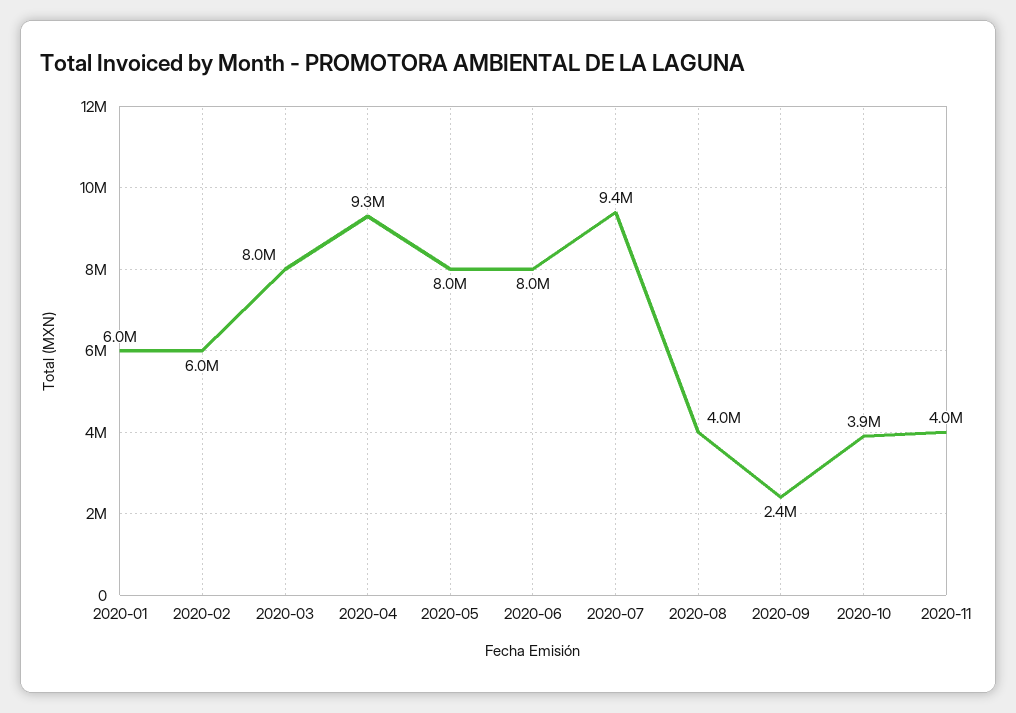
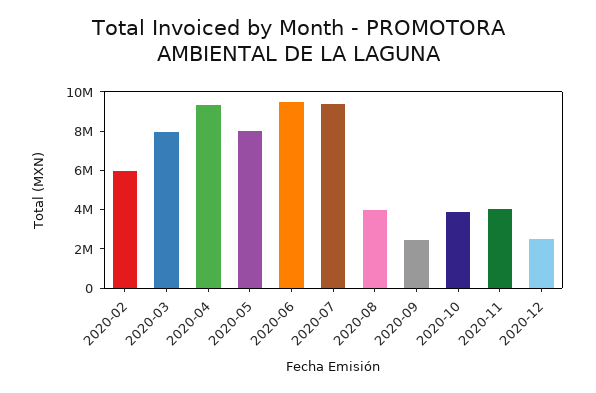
2020-01: 6000000 -> none
2020-06: 8000000 -> 9500000
2020-12: none -> 2500000

